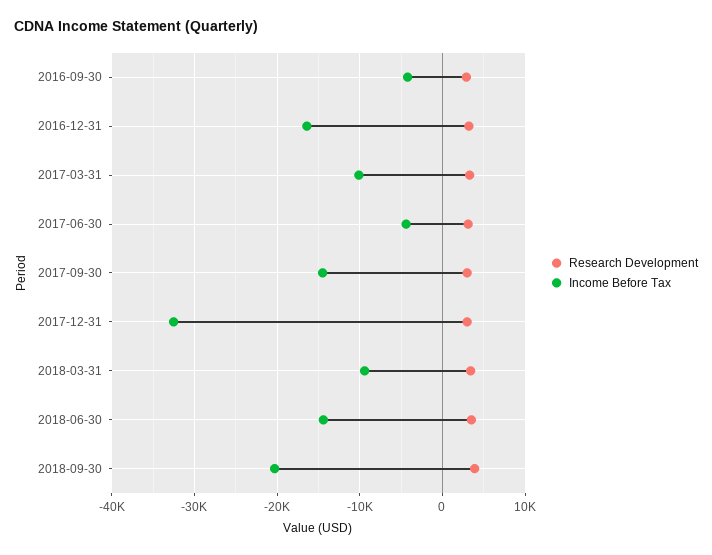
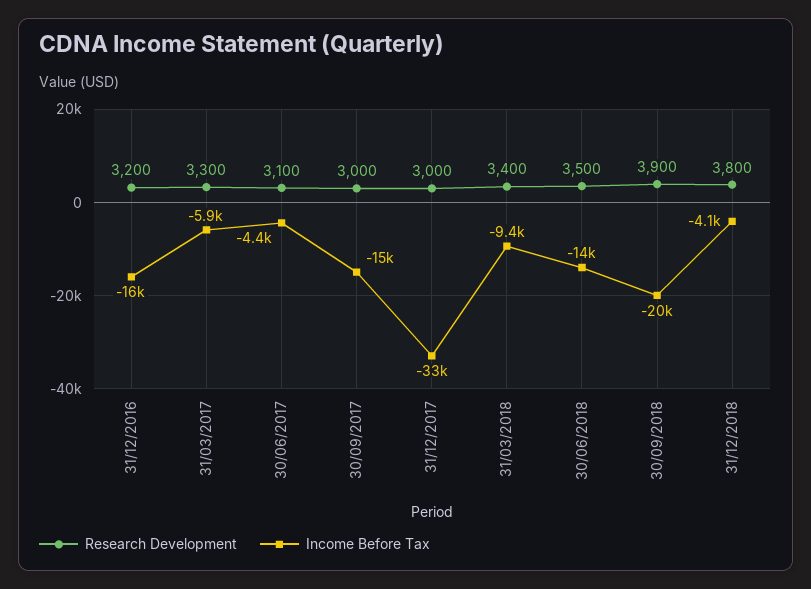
Research Development, 2016-09-30: 3000 -> none
Income Before Tax, 2016-09-30: -4000 -> none
Income Before Tax, 2017-03-31: -10000 -> -5900
Research Development, 31/12/2018: none -> 3800
Income Before Tax, 31/12/2018: none -> -4100

